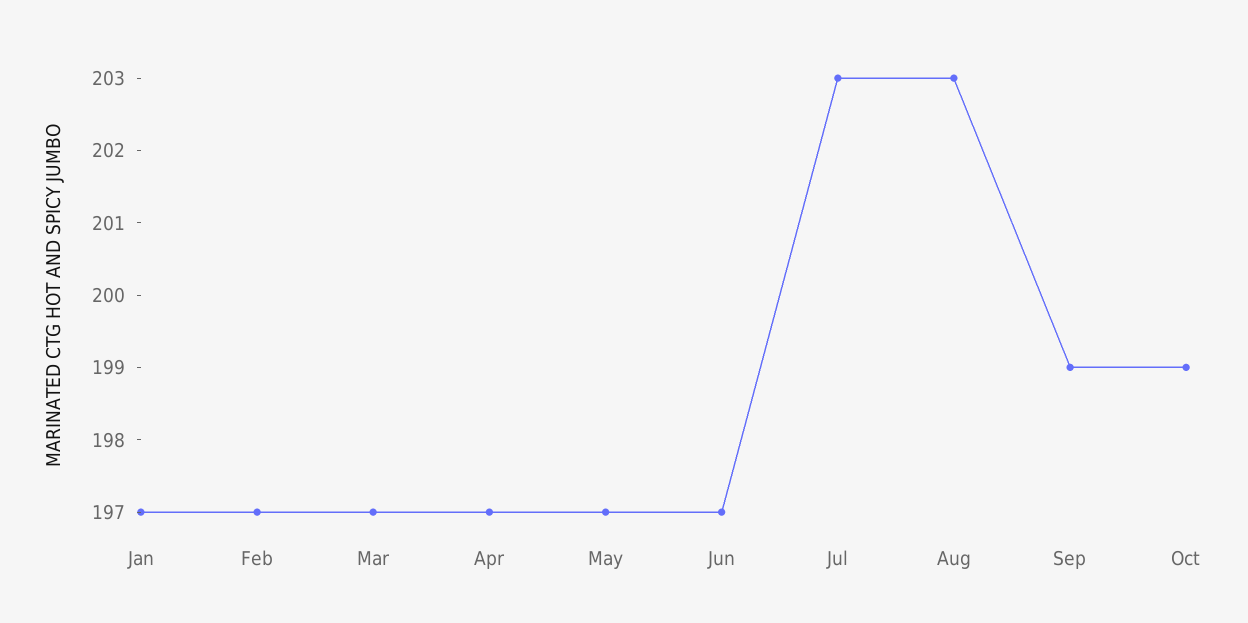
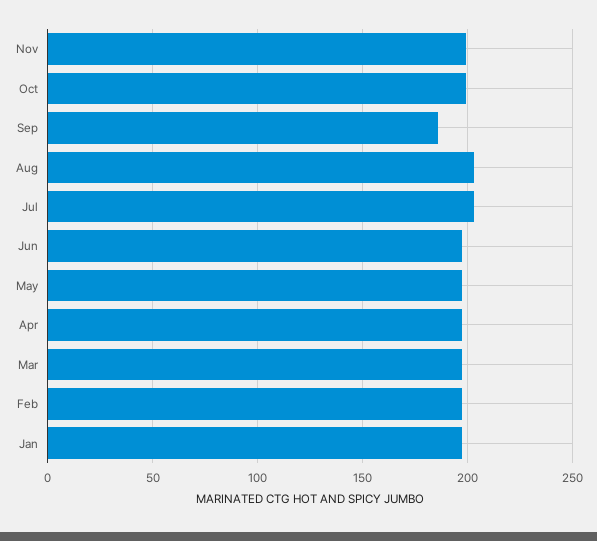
Sep: 199 -> 185
Nov: none -> 200

